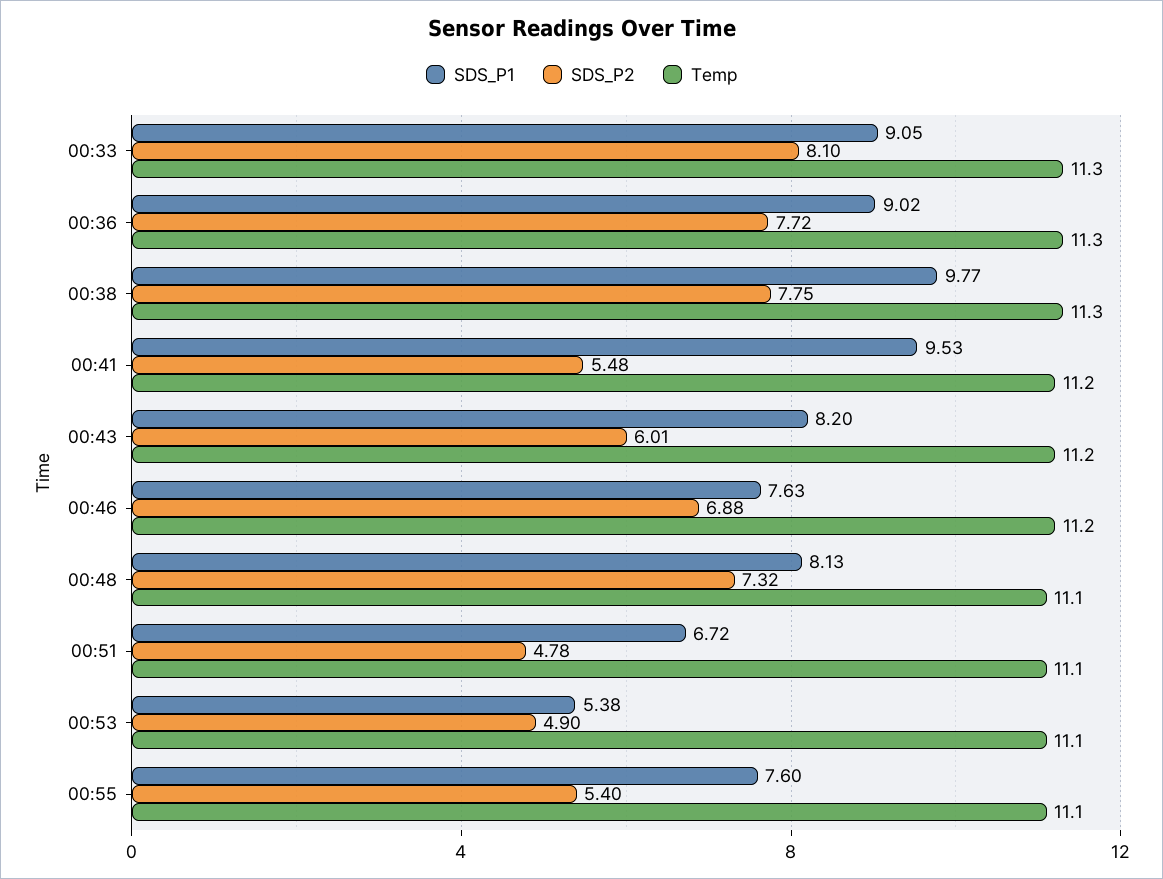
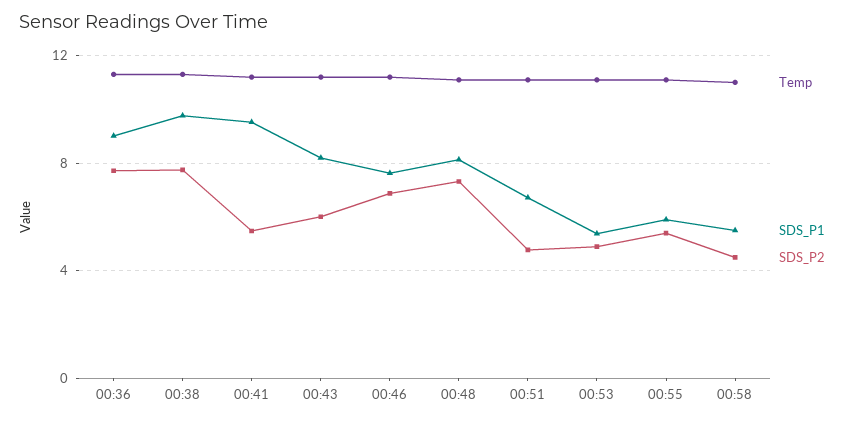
SDS_P1, 00:33: 9.05 -> none
SDS_P2, 00:33: 8.1 -> none
Temp, 00:33: 11.3 -> none
SDS_P1, 00:55: 7.6 -> 6
Temp, 00:58: none -> 11
SDS_P1, 00:58: none -> 5.5
SDS_P2, 00:58: none -> 4.5

